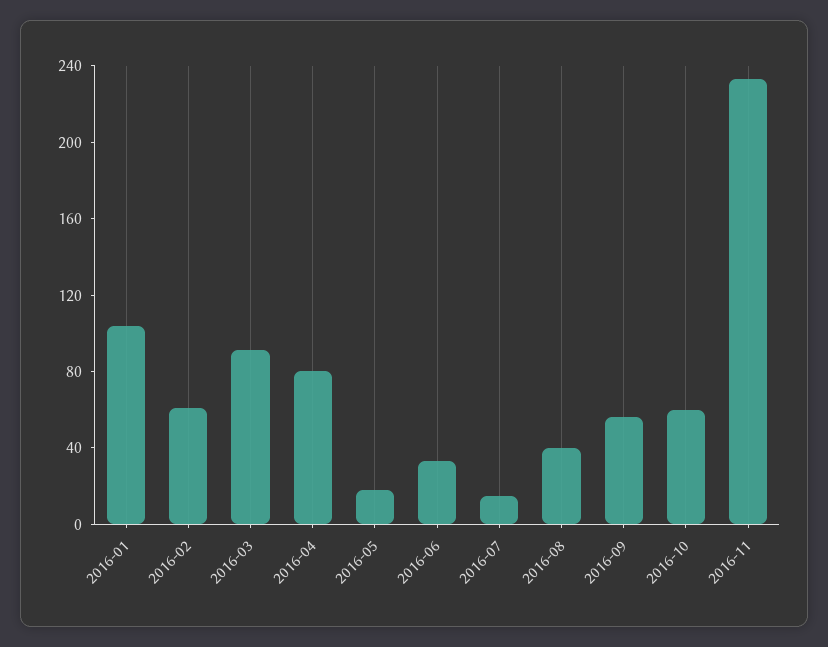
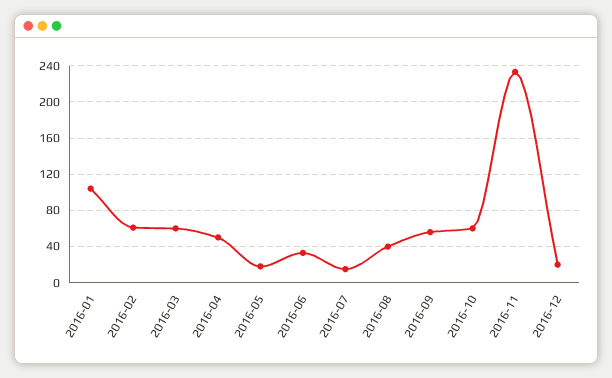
2016-03: 90 -> 60
2016-04: 80 -> 50
2016-12: none -> 20

